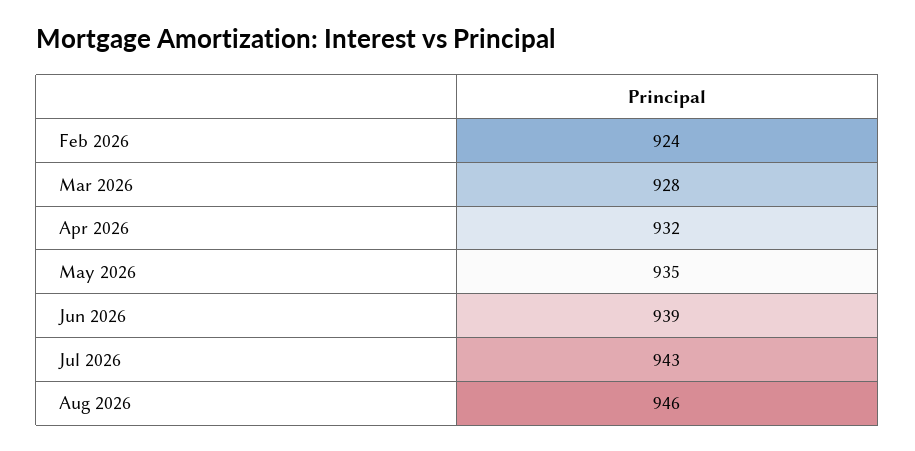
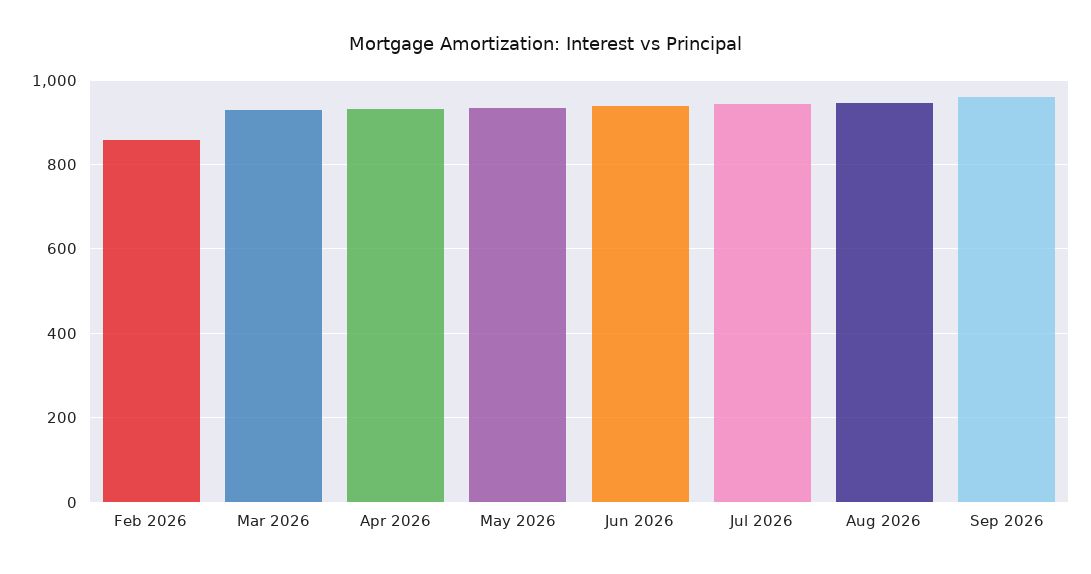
Feb 2026: 924 -> 860
Sep 2026: none -> 960

